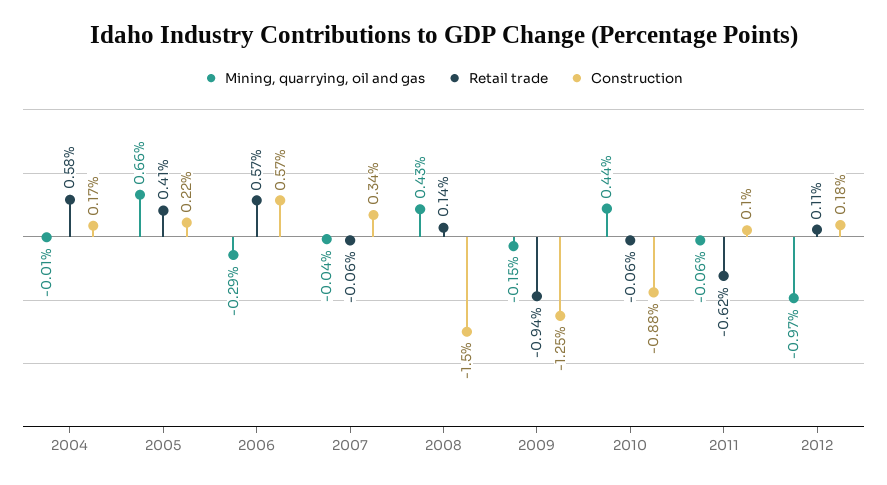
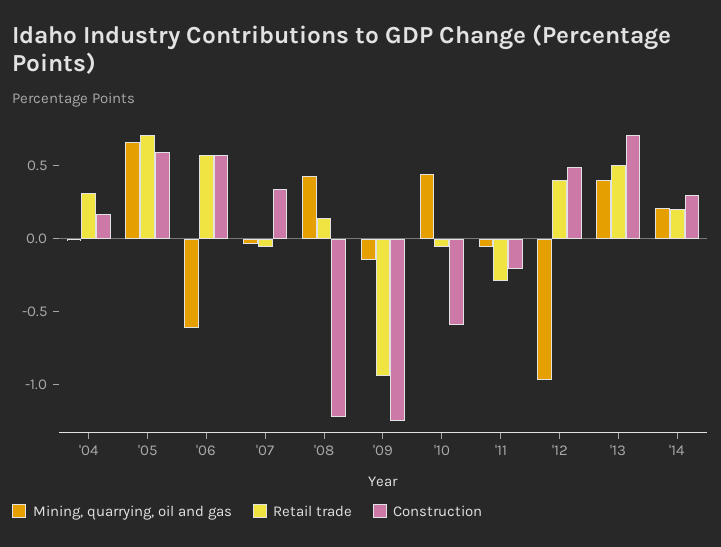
Retail trade, 2004: 0.58 -> 0.3
Retail trade, 2005: 0.41 -> 0.7
Construction, 2005: 0.22 -> 0.6
Mining, quarrying, oil and gas, 2006: -0.29 -> -0.6
Construction, 2008: -1.5 -> -1.2
Construction, 2010: -0.88 -> -0.6
Retail trade, 2011: -0.62 -> -0.3
Construction, 2011: 0.1 -> -0.2
Retail trade, 2012: 0.11 -> 0.4
Construction, 2012: 0.18 -> 0.5
Mining, quarrying, oil and gas, '13: none -> 0.4
Retail trade, '13: none -> 0.5
Construction, '13: none -> 0.7
Mining, quarrying, oil and gas, '14: none -> 0.2
Retail trade, '14: none -> 0.2
Construction, '14: none -> 0.3

